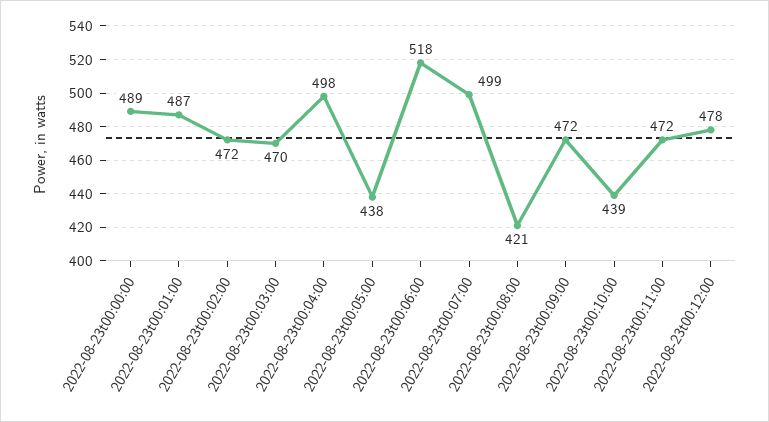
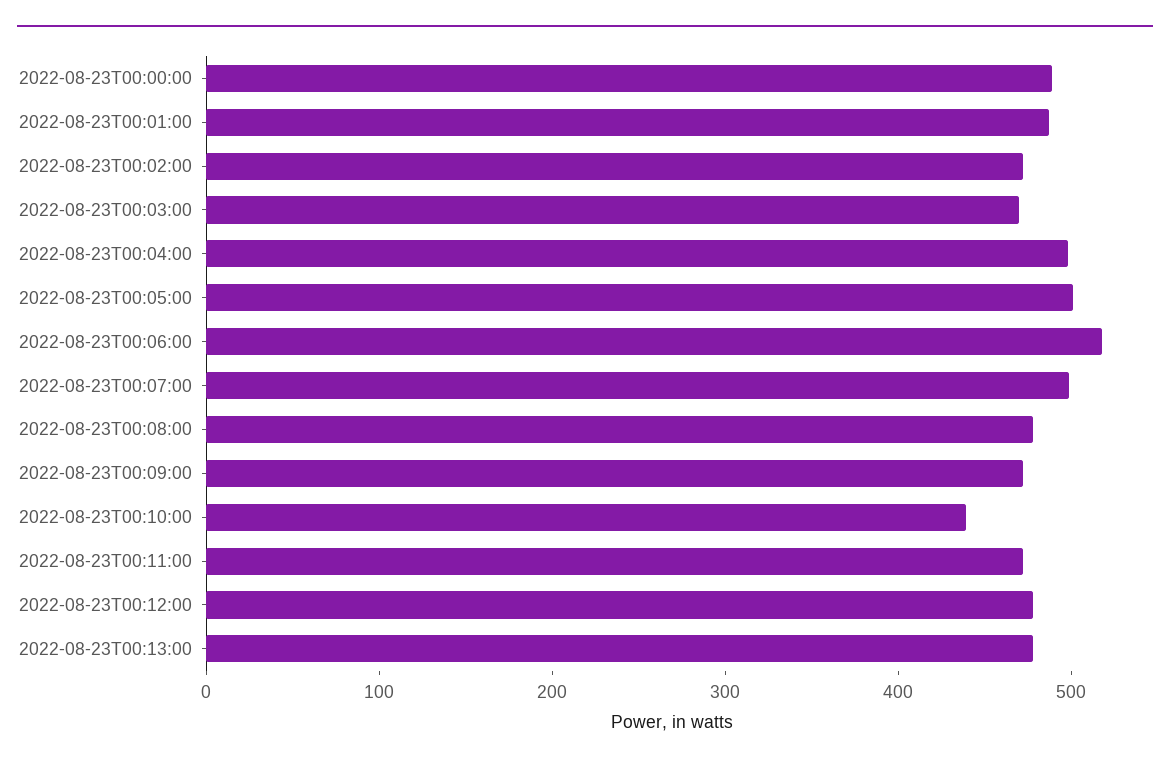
2022-08-23t00:05:00: 438 -> 500
2022-08-23t00:08:00: 421 -> 480
2022-08-23T00:13:00: none -> 480

